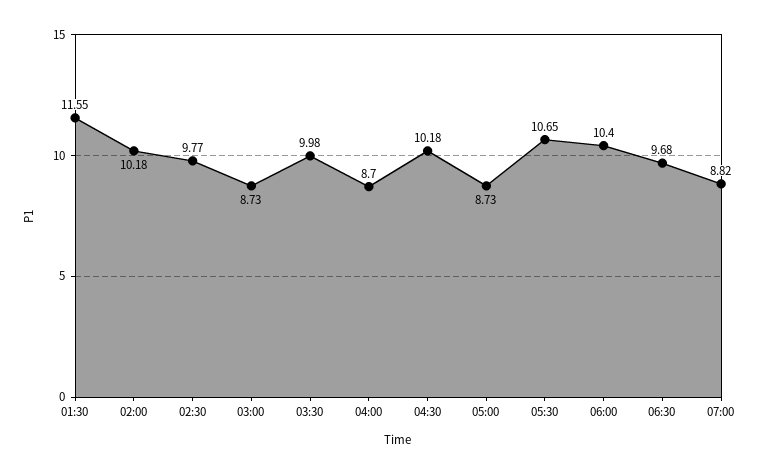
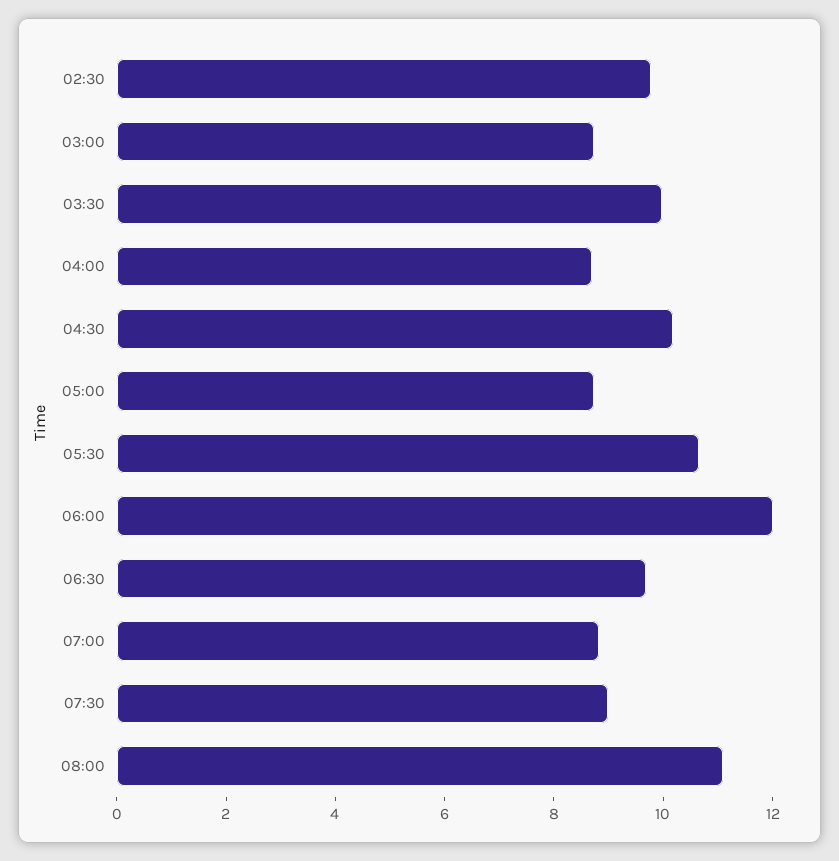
01:30: 11.55 -> none
02:00: 10.18 -> none
06:00: 10.4 -> 12
07:30: none -> 9
08:00: none -> 11

